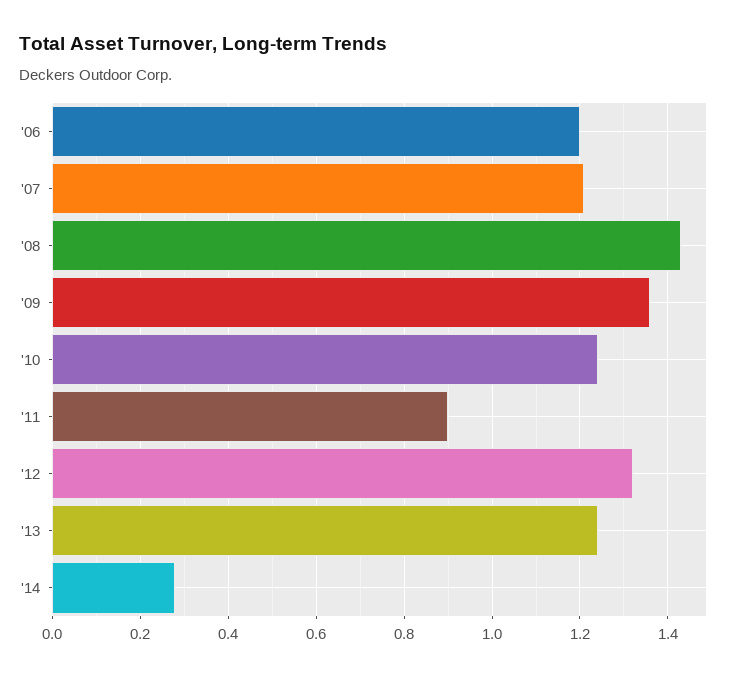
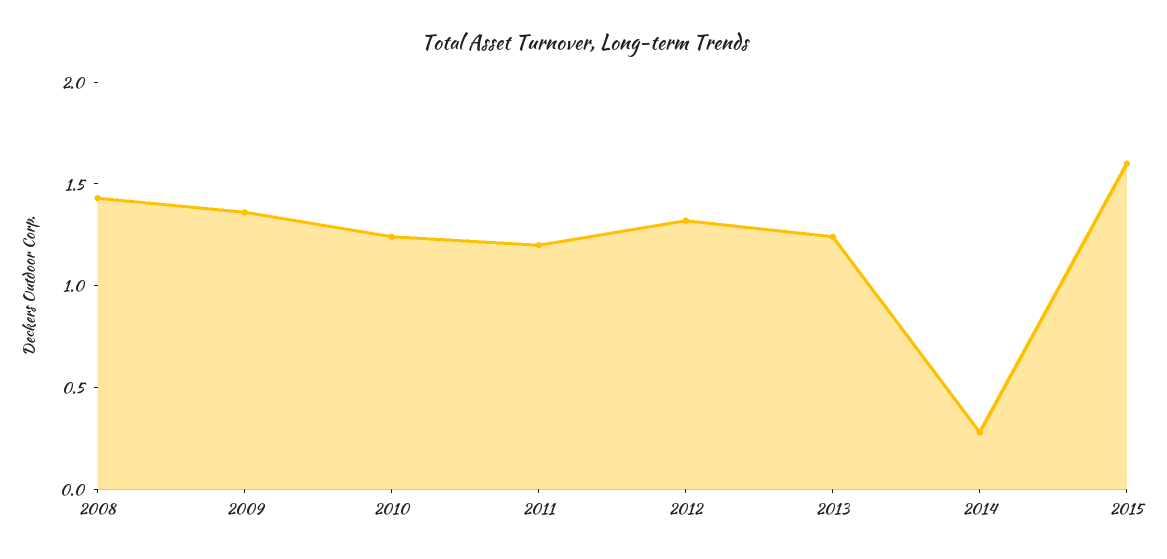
'06: 1.2 -> none
'07: 1.2 -> none
'11: 0.9 -> 1.2
2015: none -> 1.6

